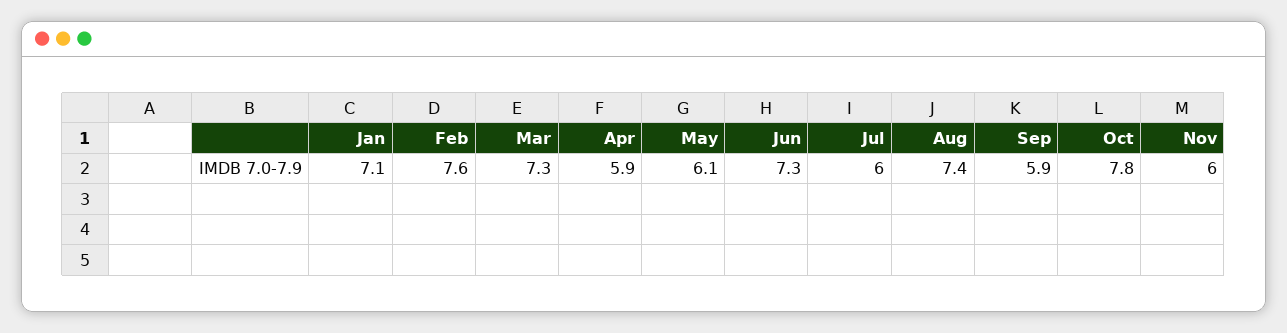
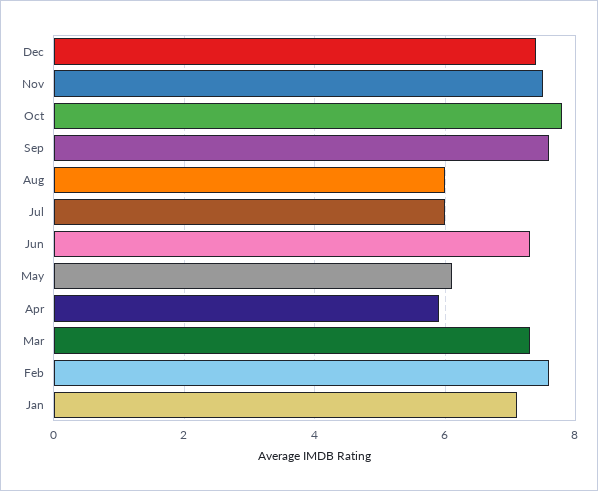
Aug: 7.4 -> 6
Sep: 5.9 -> 7.5
Nov: 6 -> 7.5
Dec: none -> 7.5

